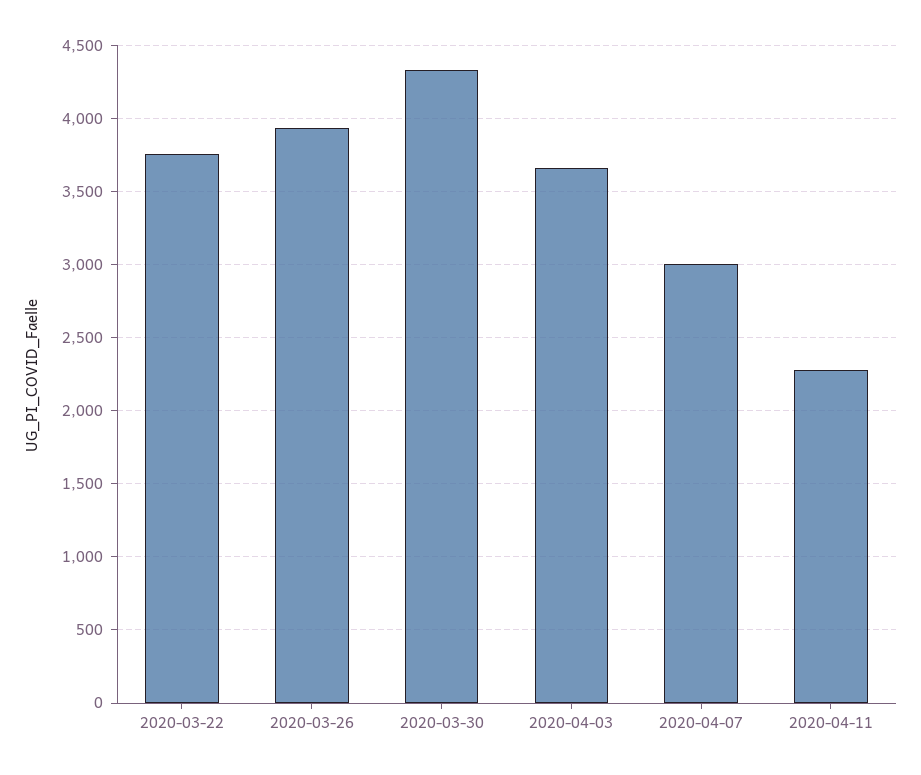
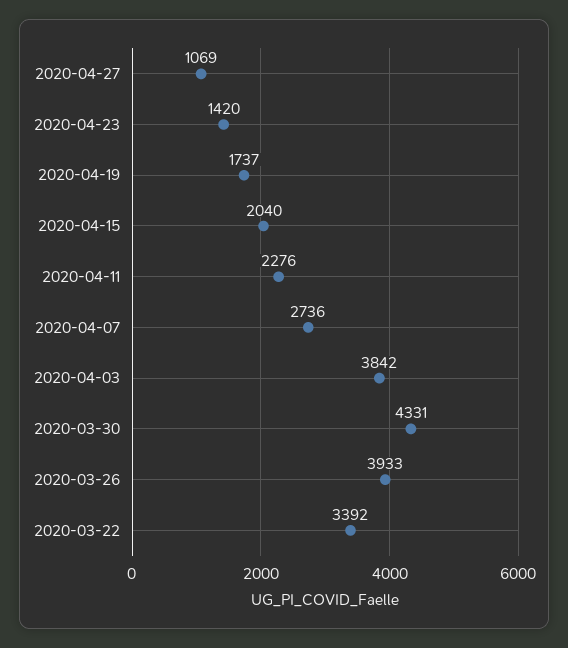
2020-03-22: 3750 -> 3392
2020-04-03: 3650 -> 3842
2020-04-07: 3000 -> 2736
2020-04-27: none -> 1069
2020-04-23: none -> 1420
2020-04-19: none -> 1737
2020-04-15: none -> 2040

